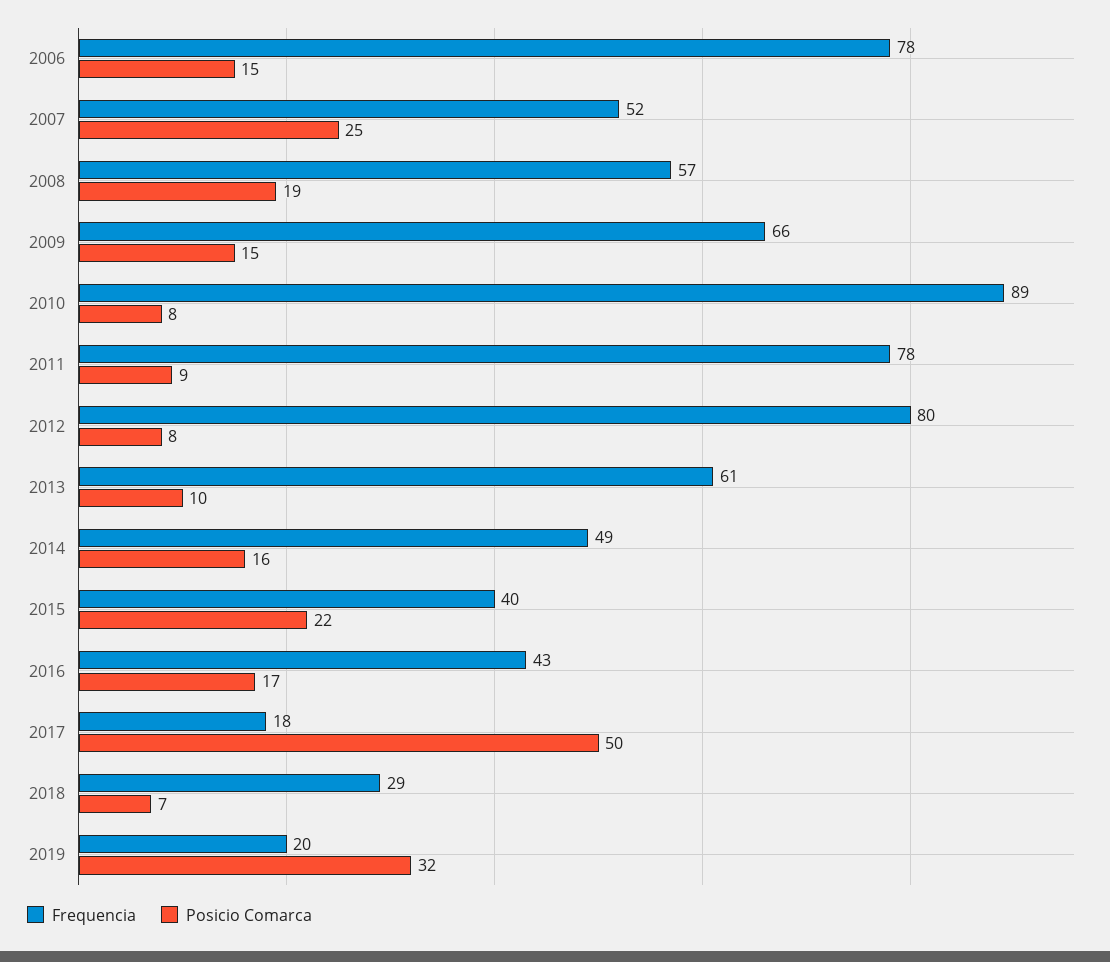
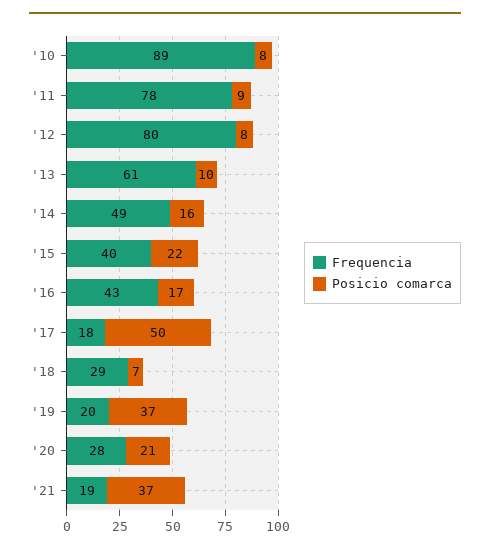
Frequencia, 2006: 78 -> none
Posicio Comarca, 2006: 15 -> none
Frequencia, 2007: 52 -> none
Posicio Comarca, 2007: 25 -> none
Frequencia, 2008: 57 -> none
Posicio Comarca, 2008: 19 -> none
Frequencia, 2009: 66 -> none
Posicio Comarca, 2009: 15 -> none
Posicio Comarca, 2019: 32 -> 37
Frequencia, '20: none -> 28
Posicio Comarca, '20: none -> 21
Frequencia, '21: none -> 19
Posicio Comarca, '21: none -> 37

